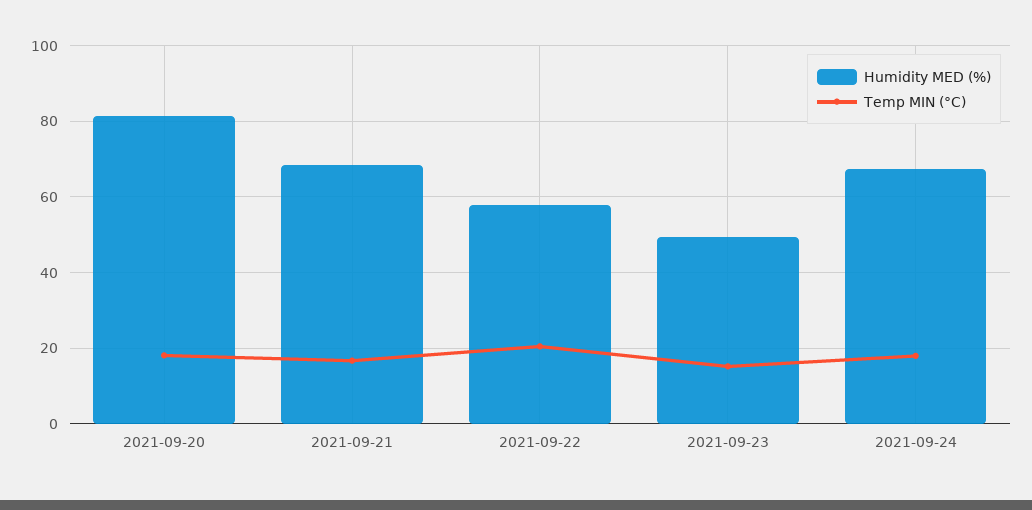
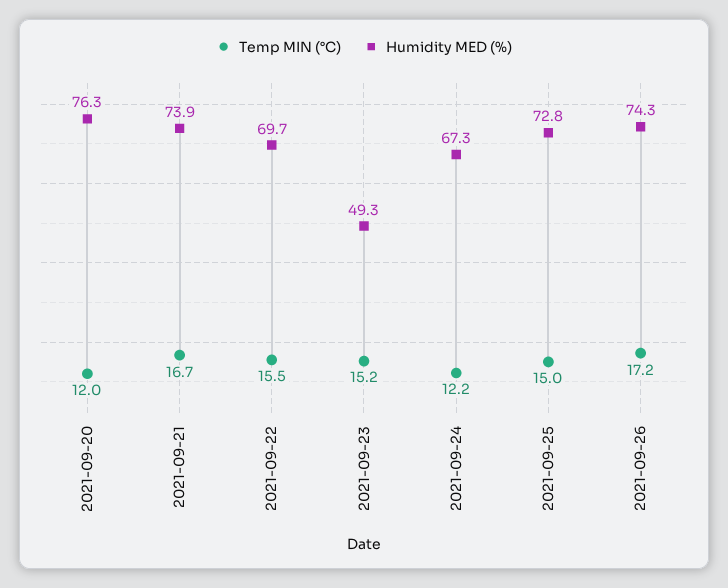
Humidity MED (%), 2021-09-20: 82 -> 76.3
Temp MIN (°C), 2021-09-20: 18 -> 12
Humidity MED (%), 2021-09-21: 68 -> 73.9
Humidity MED (%), 2021-09-22: 58 -> 69.7
Temp MIN (°C), 2021-09-22: 20 -> 15.5
Temp MIN (°C), 2021-09-24: 18 -> 12.2
Temp MIN (°C), 2021-09-25: none -> 15
Humidity MED (%), 2021-09-25: none -> 72.8
Temp MIN (°C), 2021-09-26: none -> 17.2
Humidity MED (%), 2021-09-26: none -> 74.3

